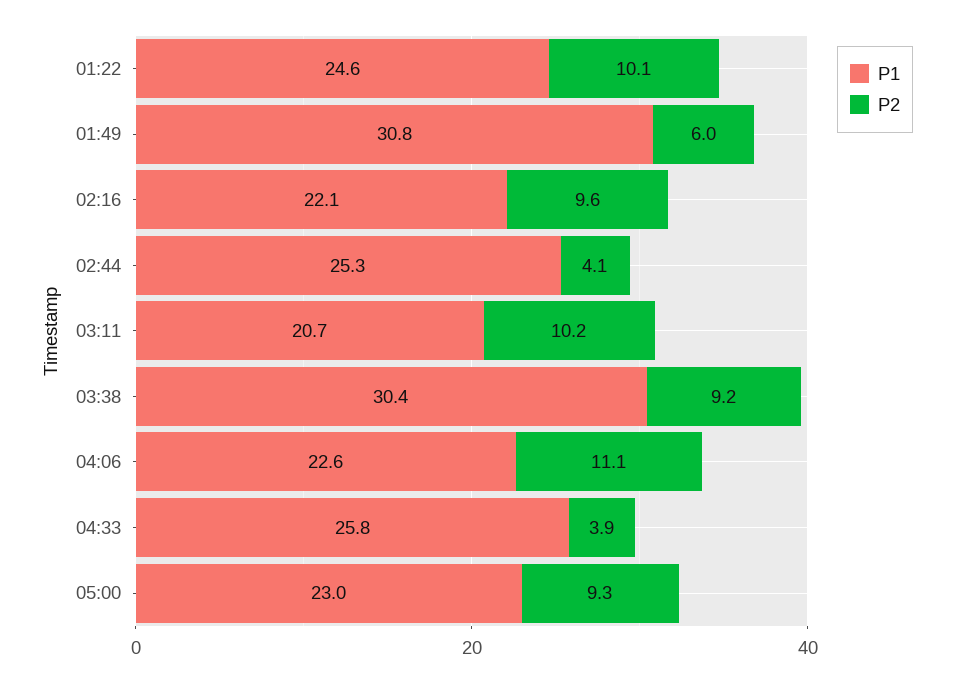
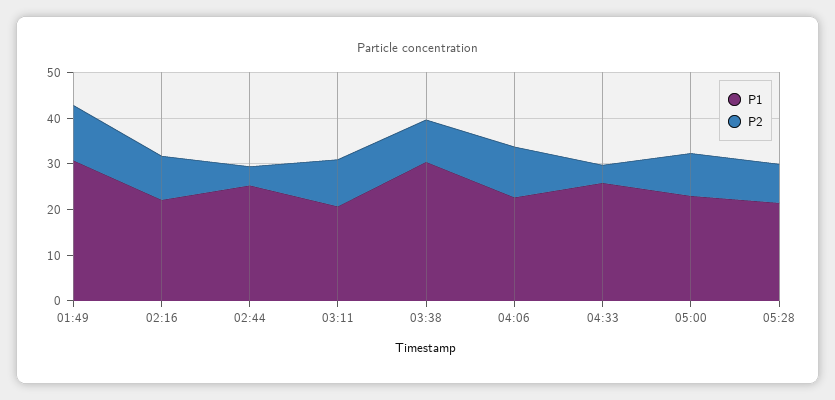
P1, 01:22: 24.6 -> none
P2, 01:22: 10.1 -> none
P2, 01:49: 6 -> 12
P1, 05:28: none -> 22
P2, 05:28: none -> 8

